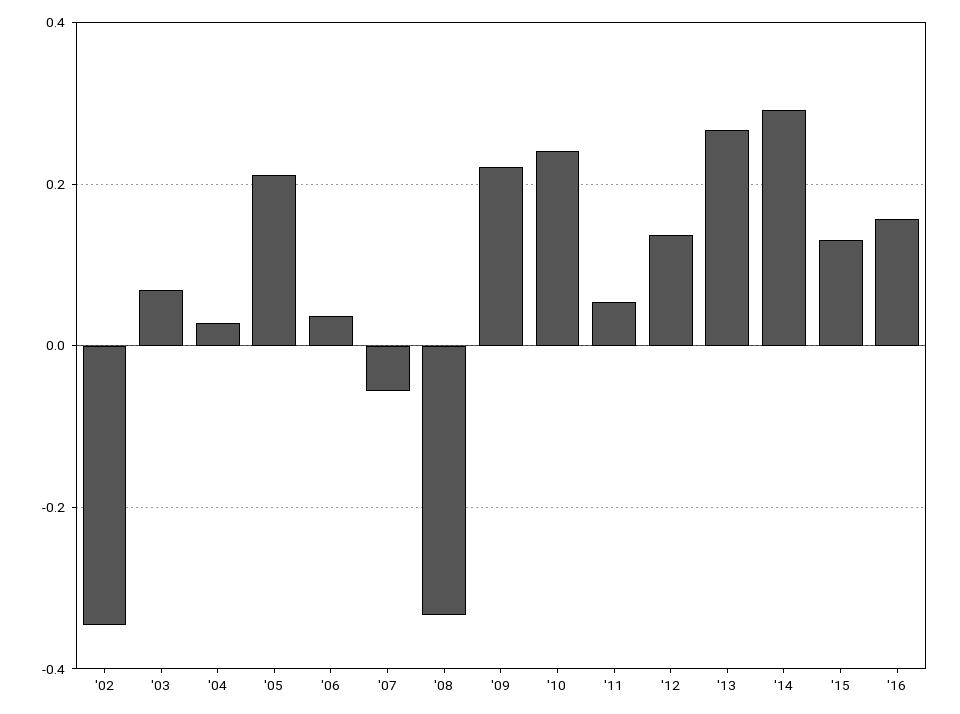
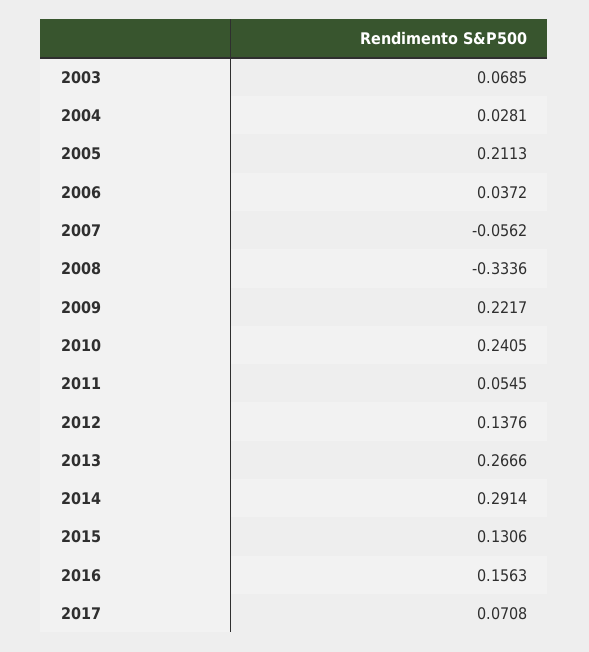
'02: -0.34 -> none
2017: none -> 0.0708

